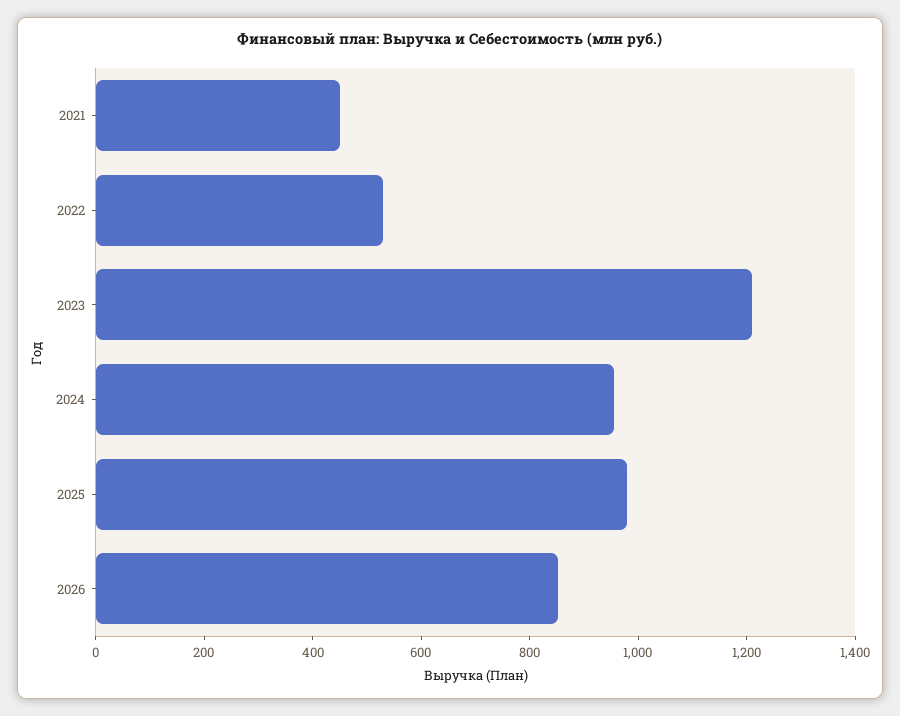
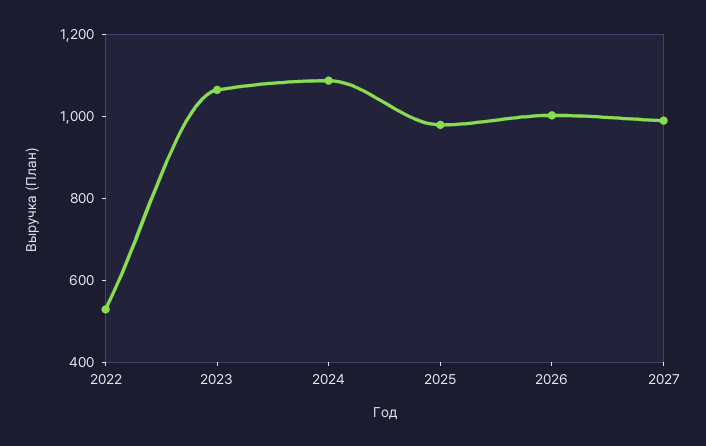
2021: 450 -> none
2023: 1200 -> 1050
2024: 950 -> 1100
2026: 850 -> 1000
2027: none -> 1000

